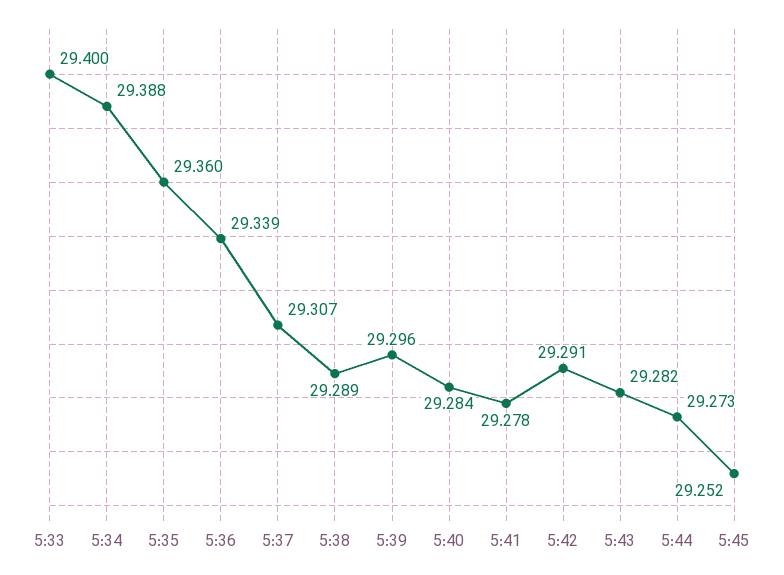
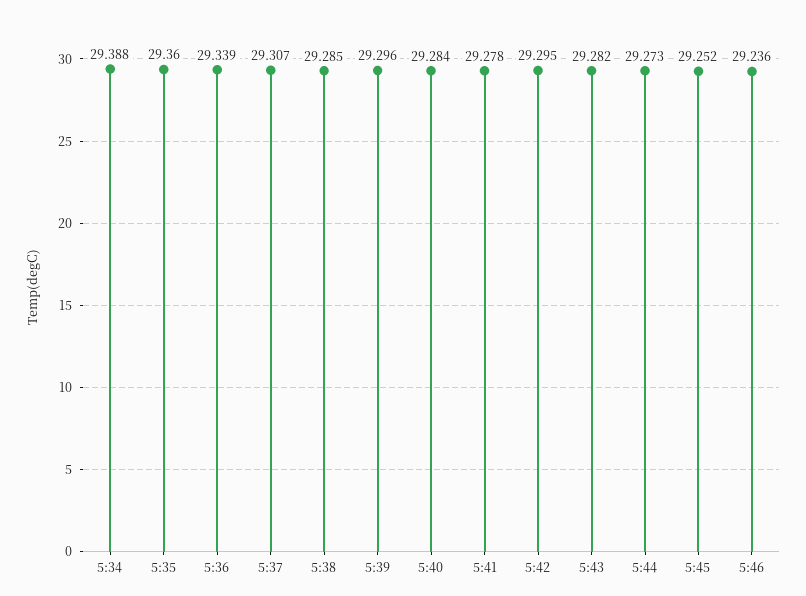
5:33: 29.4 -> none
5:38: 29.289 -> 29.285
5:42: 29.291 -> 29.295
5:46: none -> 29.236

